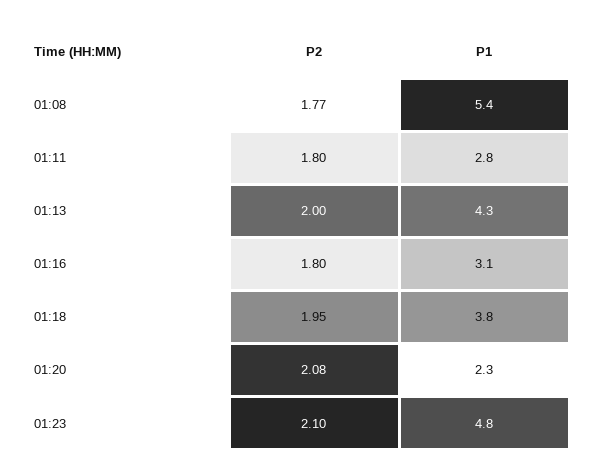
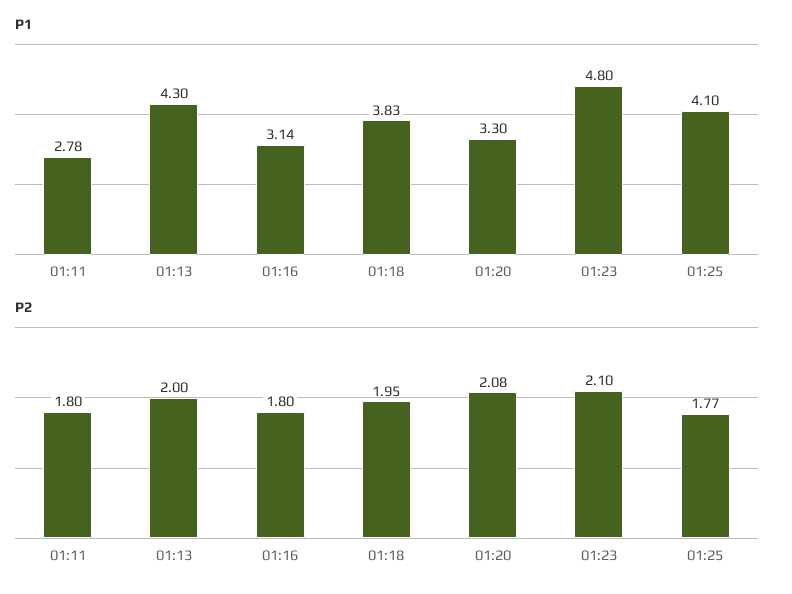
P2, 01:08: 1.77 -> none
P1, 01:08: 5.4 -> none
P1, 01:20: 2.3 -> 3.3
P1, 01:25: none -> 4.1
P2, 01:25: none -> 1.77

